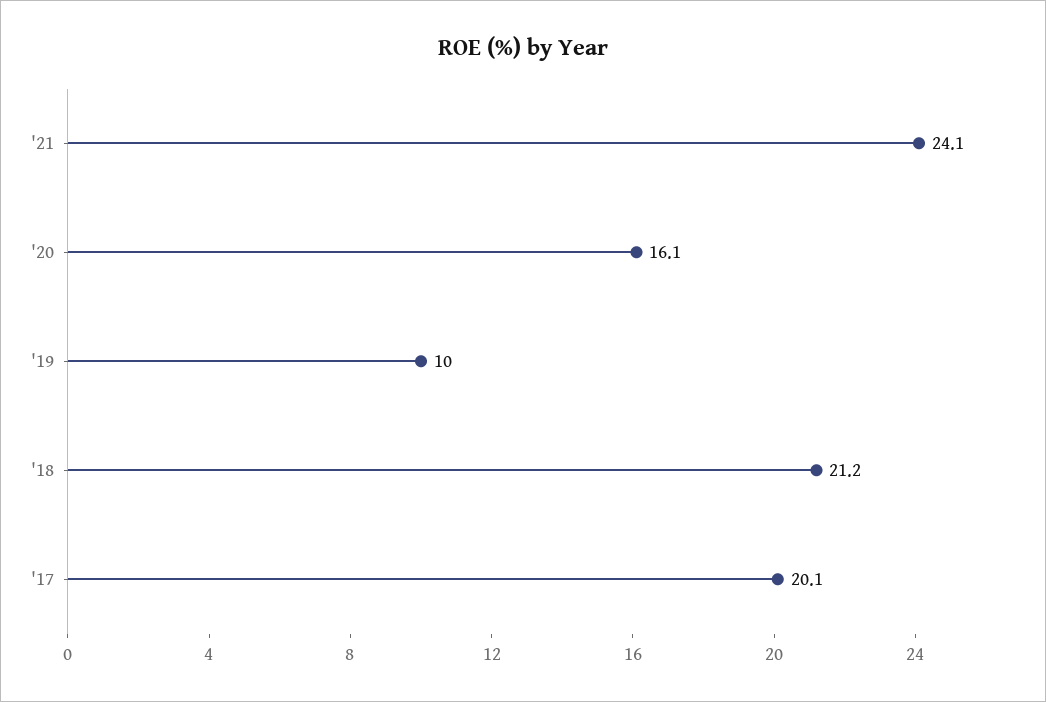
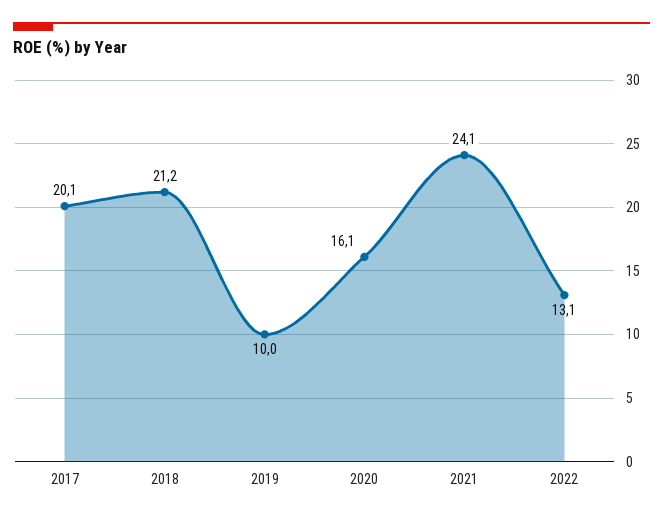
2022: none -> 13.1

